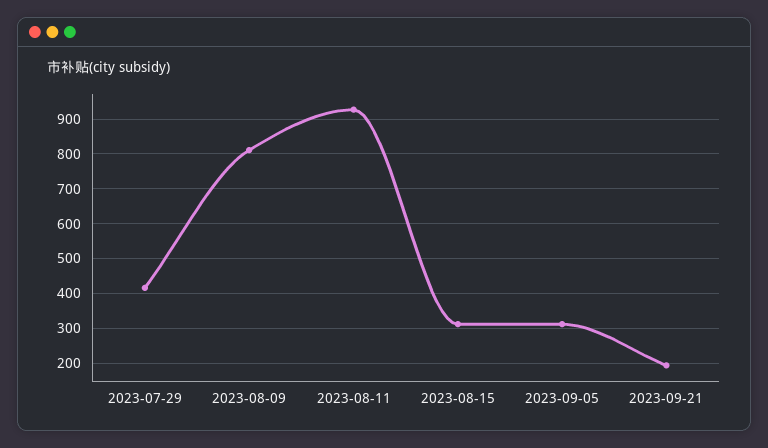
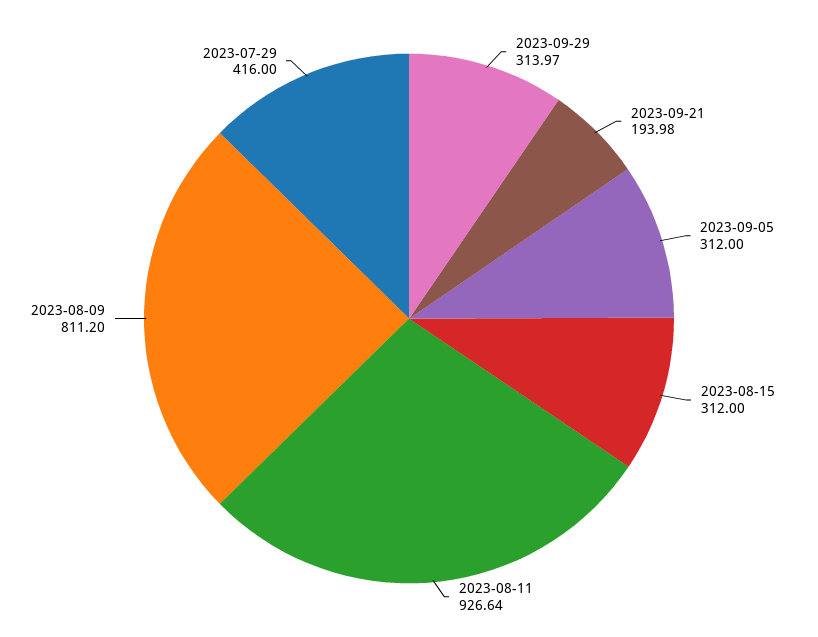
2023-09-29: none -> 313.97

